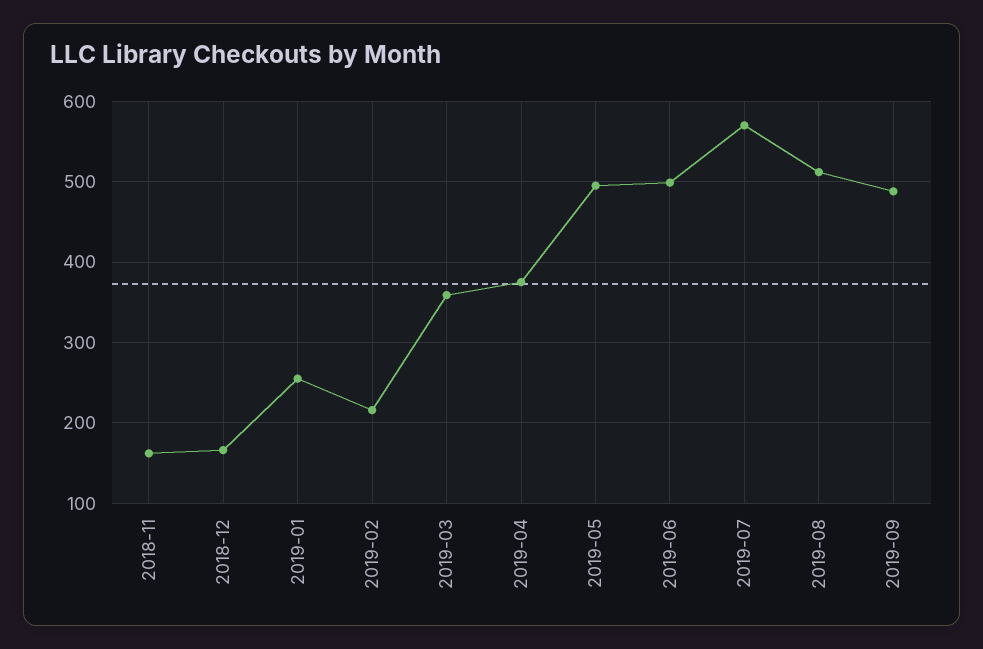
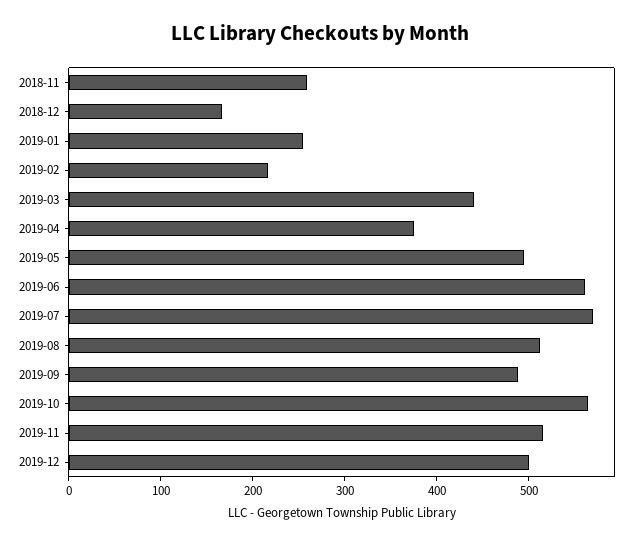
2018-11: 160 -> 260
2019-03: 360 -> 440
2019-06: 500 -> 560
2019-10: none -> 560
2019-11: none -> 520
2019-12: none -> 500

